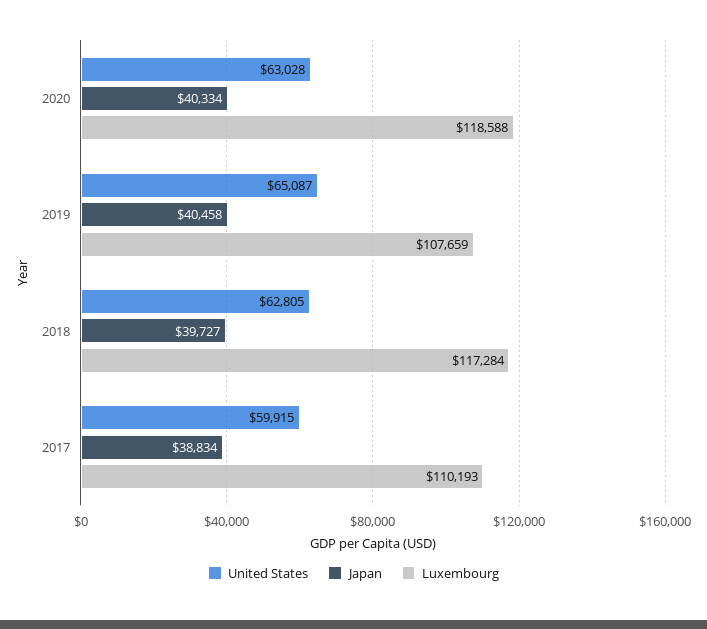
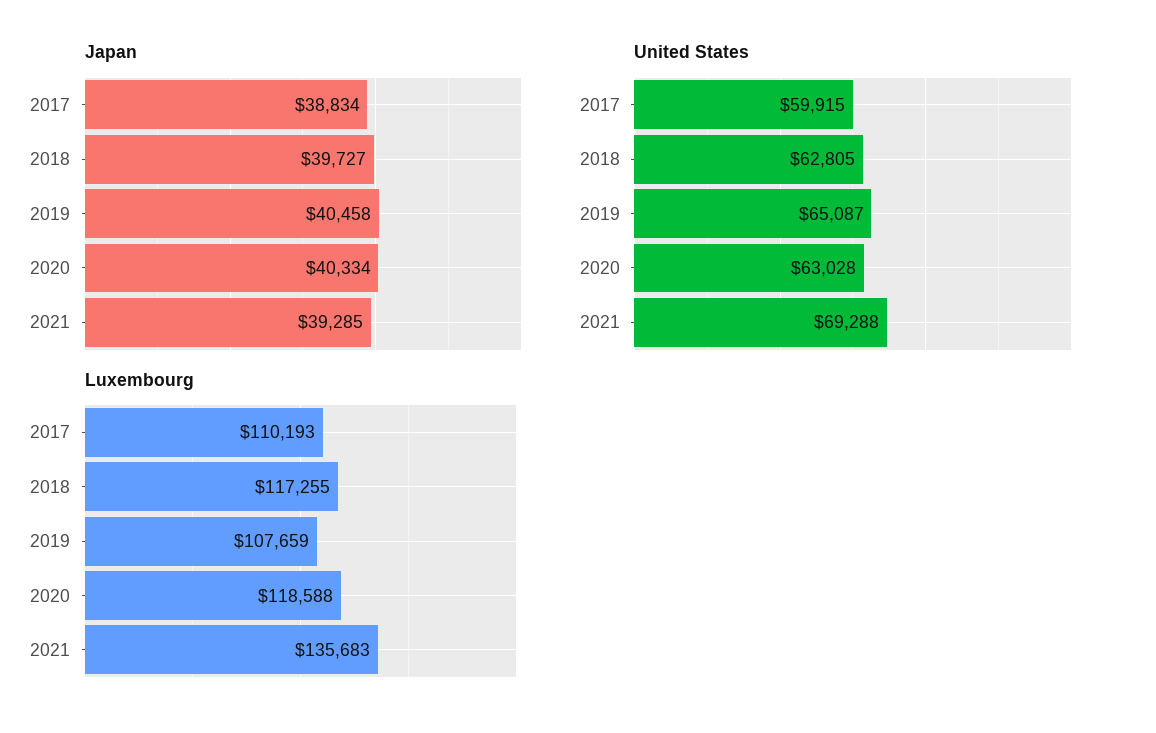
Luxembourg, 2018: 117284 -> 117255
Japan, 2021: none -> 39285
United States, 2021: none -> 69288
Luxembourg, 2021: none -> 135683

